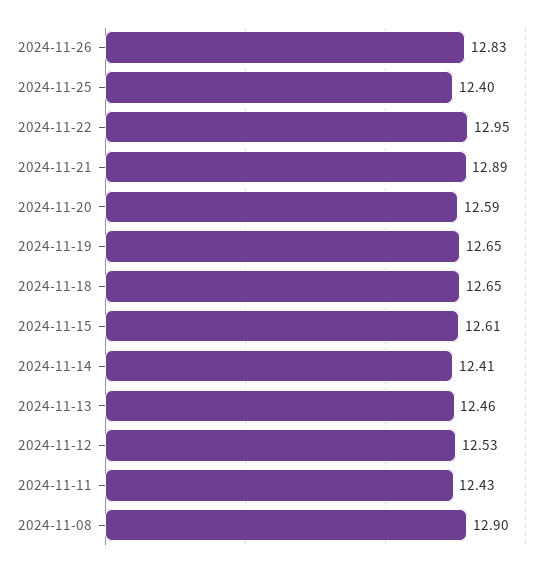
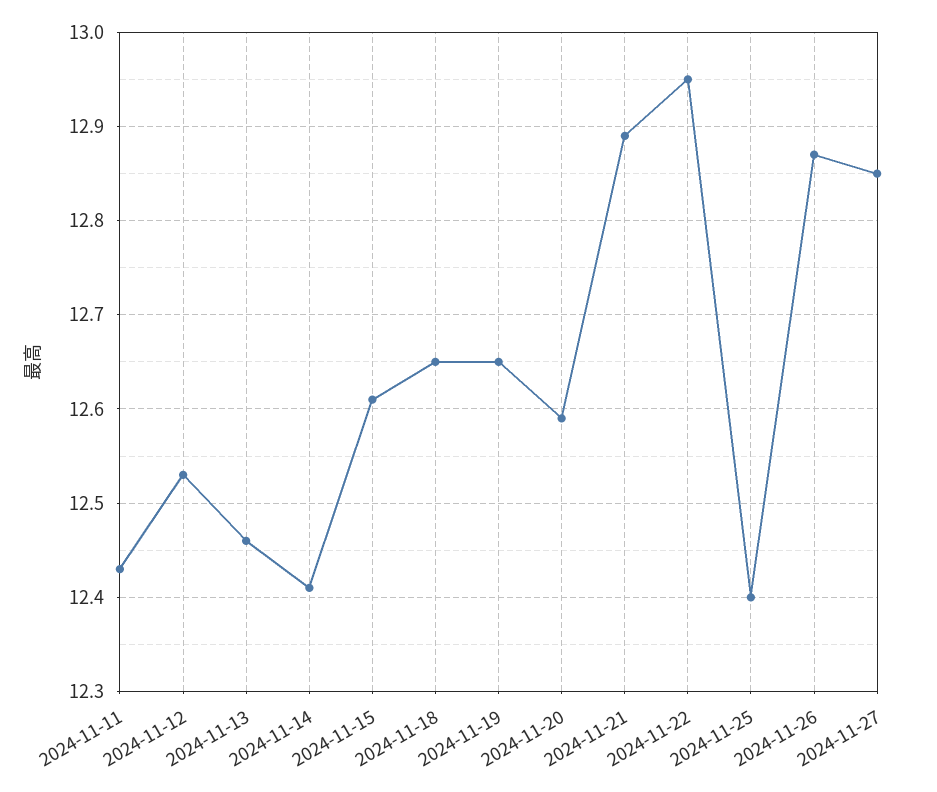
2024-11-26: 12.83 -> 12.87
2024-11-08: 12.9 -> none
2024-11-27: none -> 12.85

